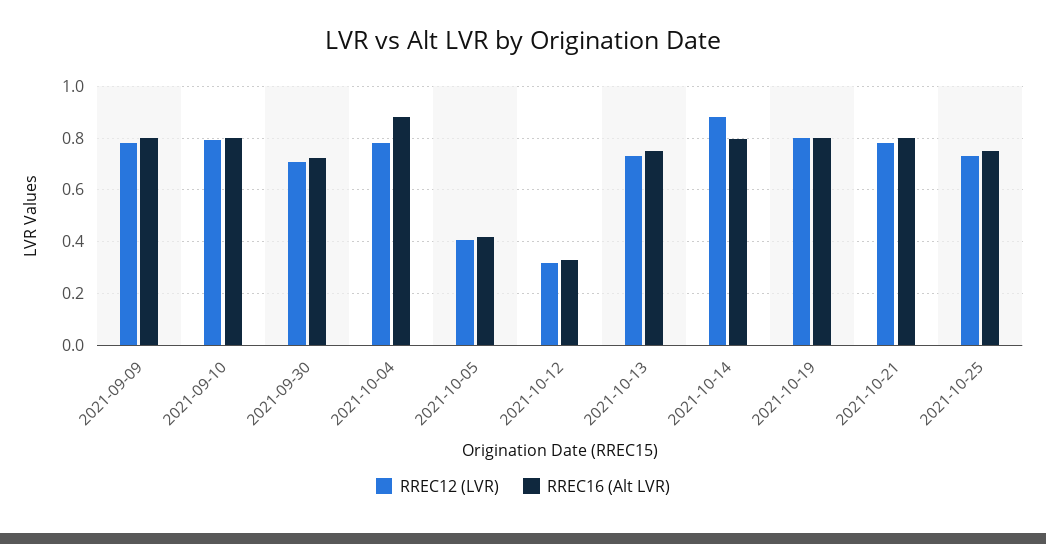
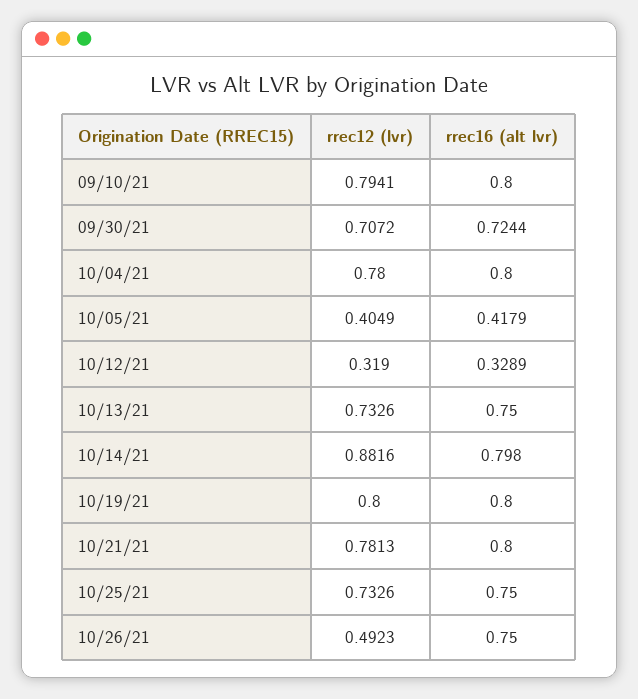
RREC12 (LVR), 2021-09-09: 0.775 -> none
RREC16 (Alt LVR), 2021-09-09: 0.8 -> none
RREC16 (Alt LVR), 2021-10-04: 0.875 -> 0.8
RREC12 (LVR), 10/26/21: none -> 0.4923
RREC16 (Alt LVR), 10/26/21: none -> 0.75

